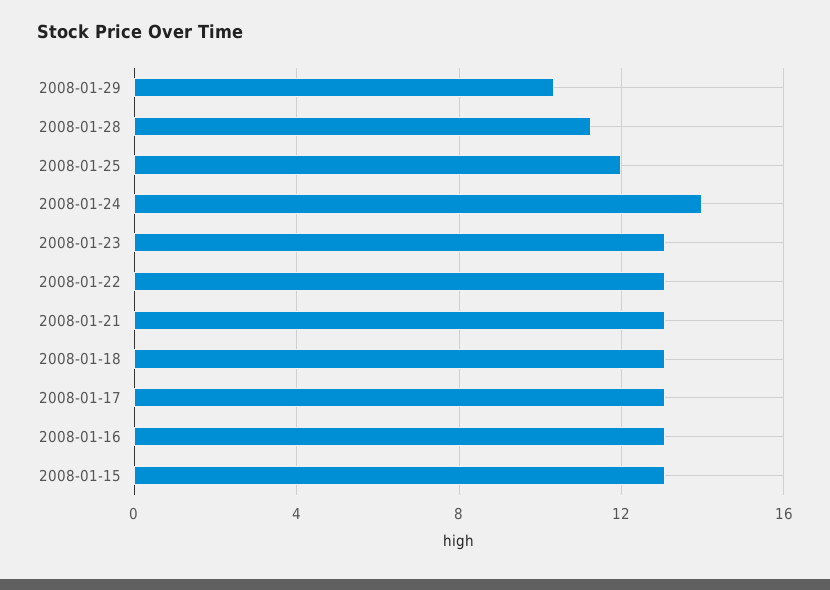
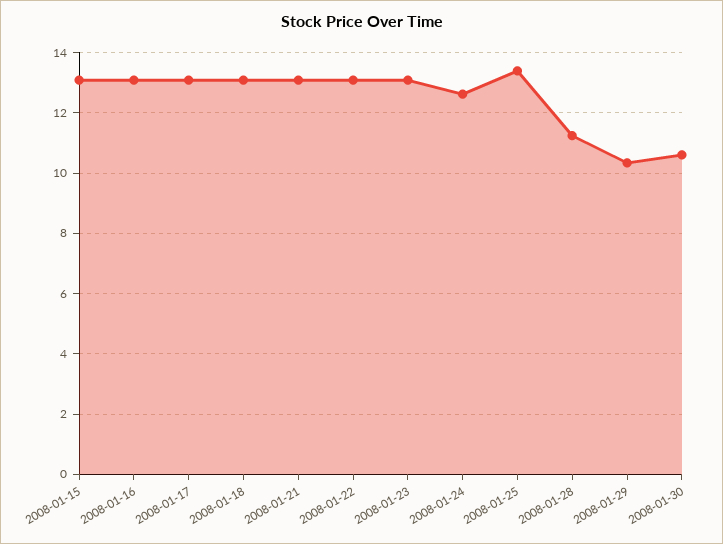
2008-01-25: 12 -> 13.4
2008-01-24: 14 -> 12.6
2008-01-30: none -> 10.6

